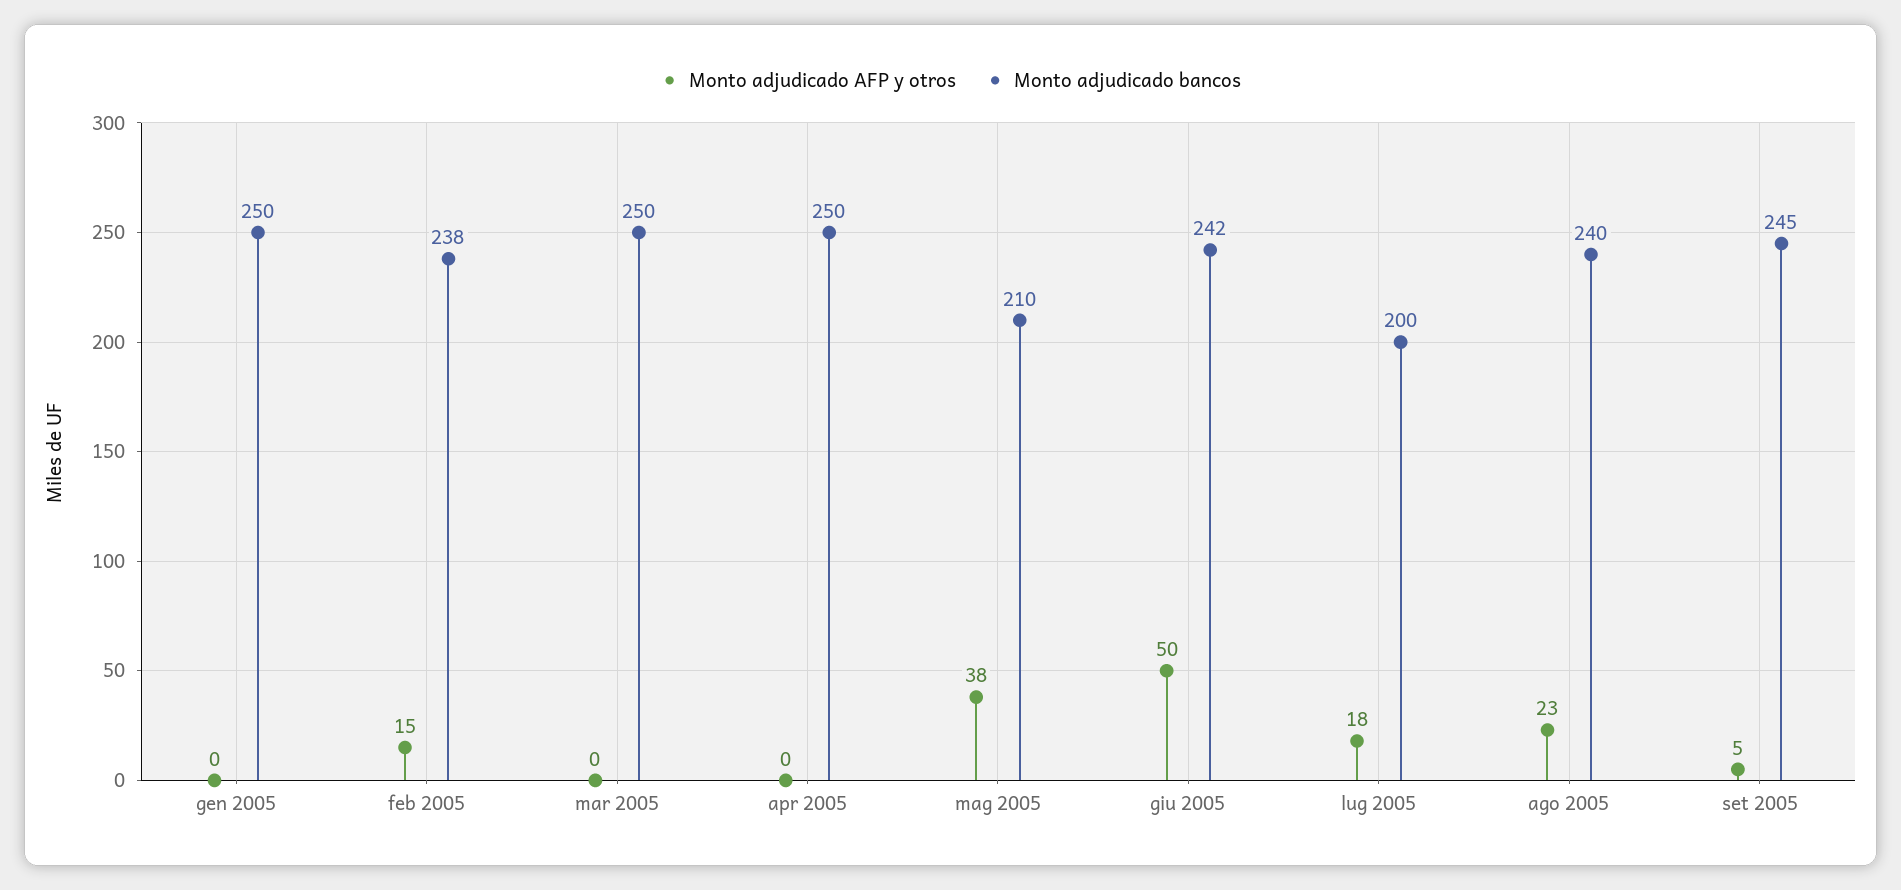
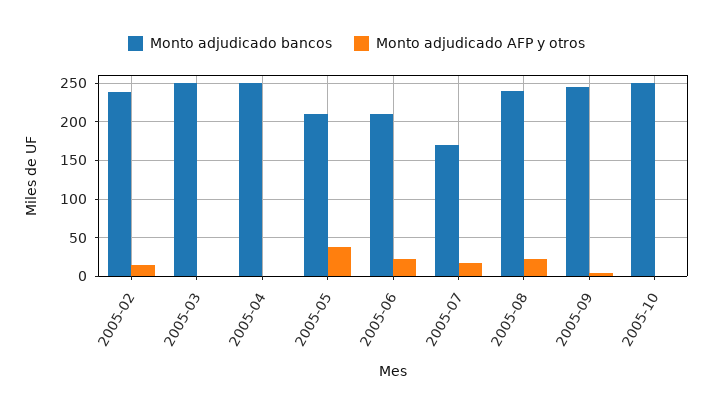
Monto adjudicado AFP y otros, gen 2005: 0 -> none
Monto adjudicado bancos, gen 2005: 250 -> none
Monto adjudicado AFP y otros, giu 2005: 50 -> 20
Monto adjudicado bancos, giu 2005: 242 -> 210
Monto adjudicado bancos, lug 2005: 200 -> 170
Monto adjudicado bancos, 2005-10: none -> 250
Monto adjudicado AFP y otros, 2005-10: none -> 0

